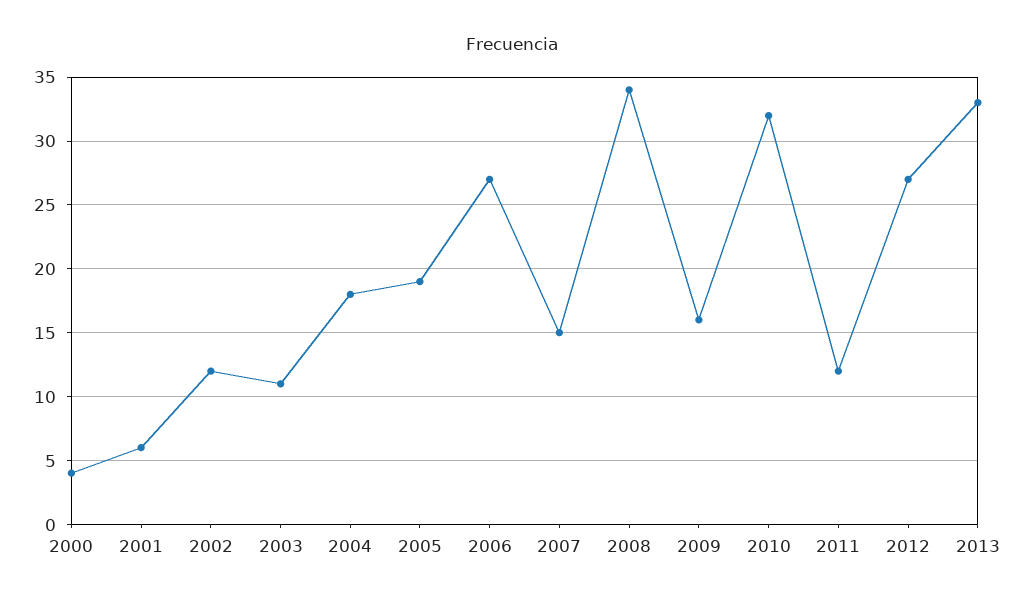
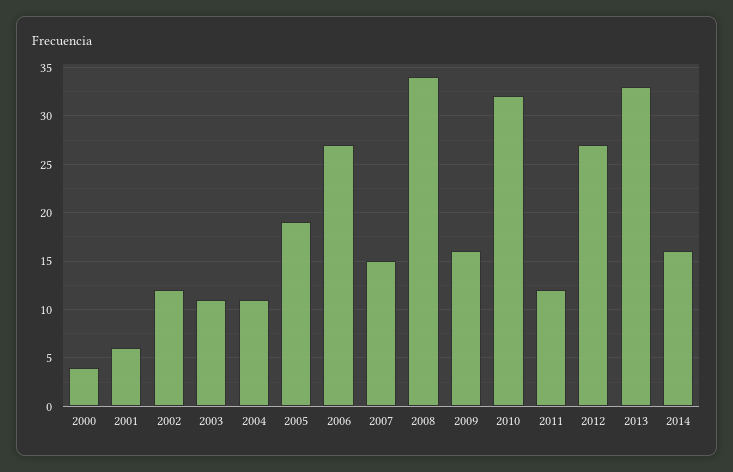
2004: 18 -> 11
2014: none -> 16

